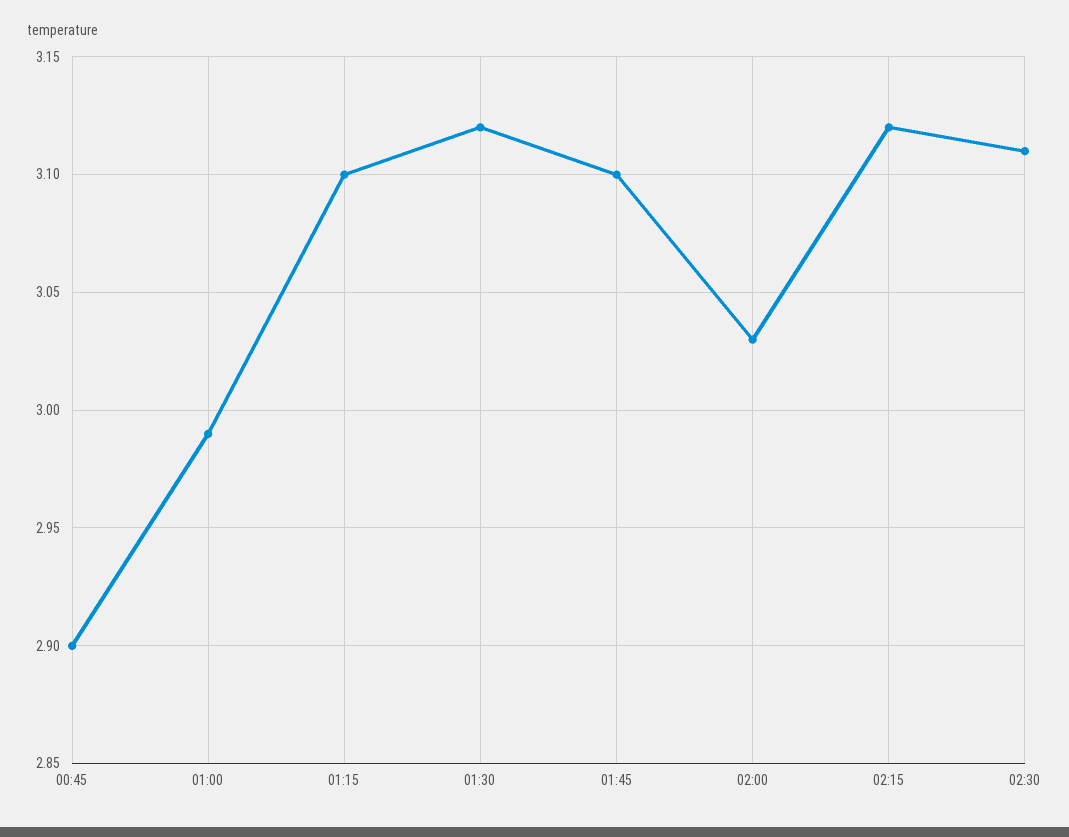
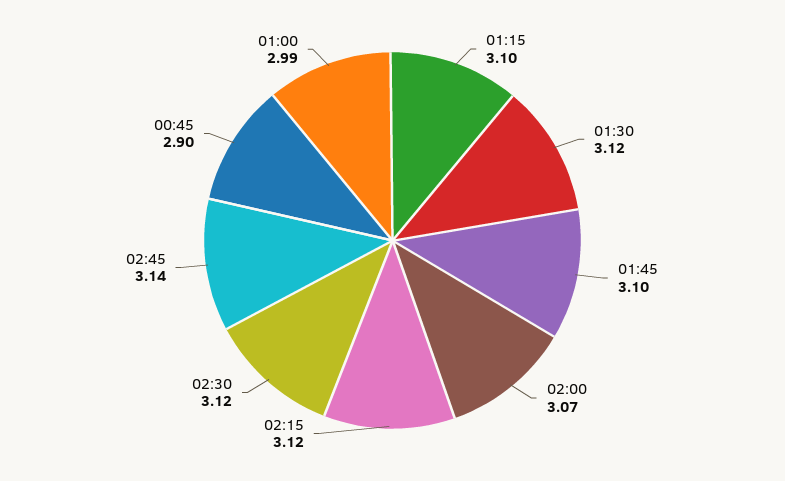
02:00: 3.03 -> 3.07
02:30: 3.11 -> 3.12
02:45: none -> 3.14

